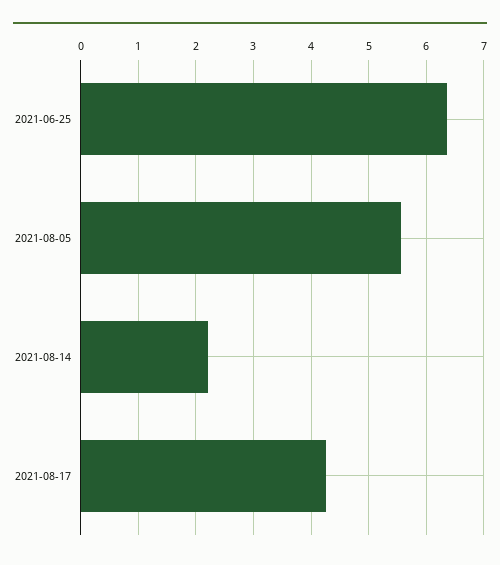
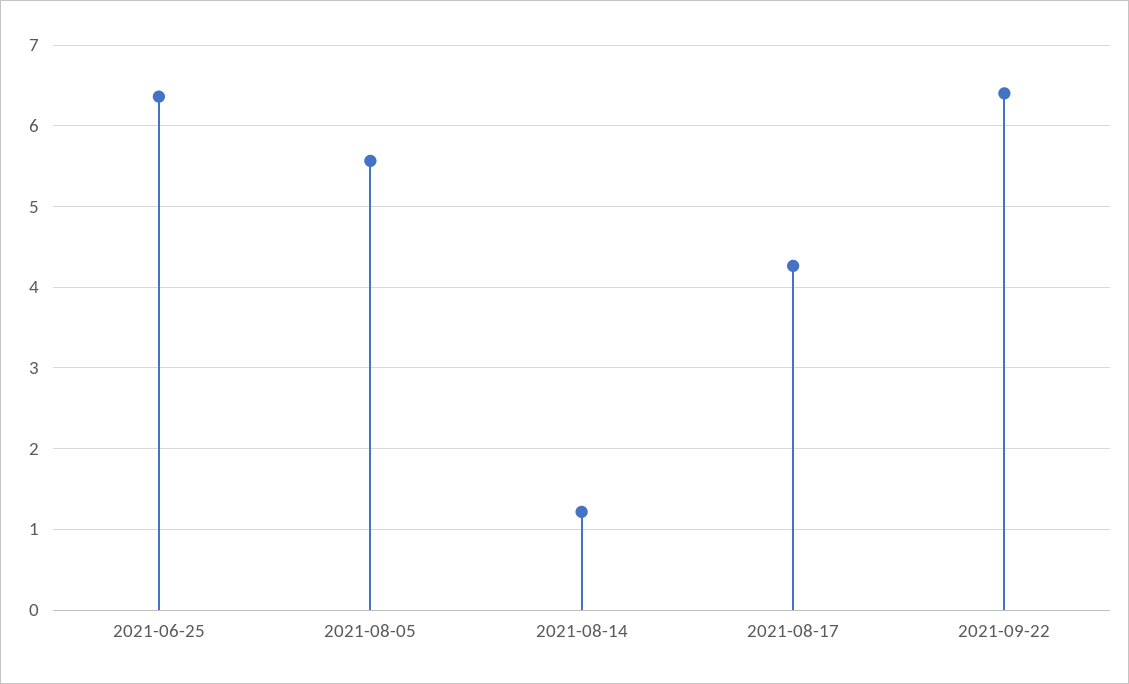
2021-08-14: 2.2 -> 1.2
2021-09-22: none -> 6.4

